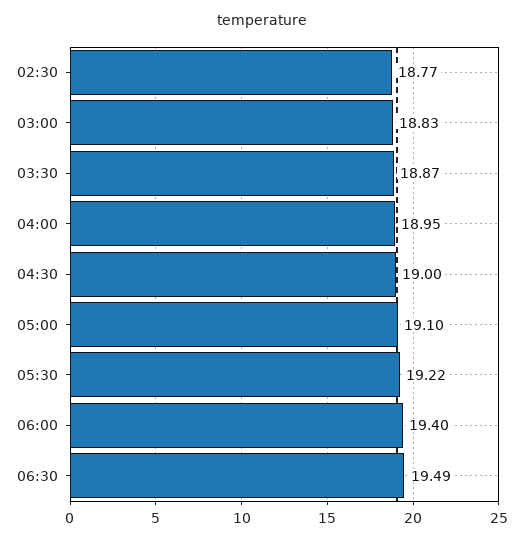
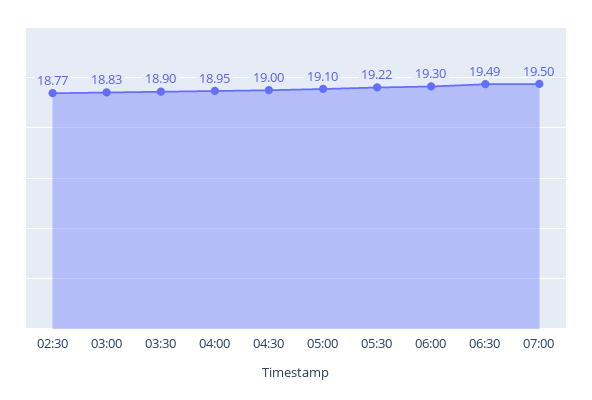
03:30: 18.87 -> 18.9
06:00: 19.4 -> 19.3
07:00: none -> 19.5

